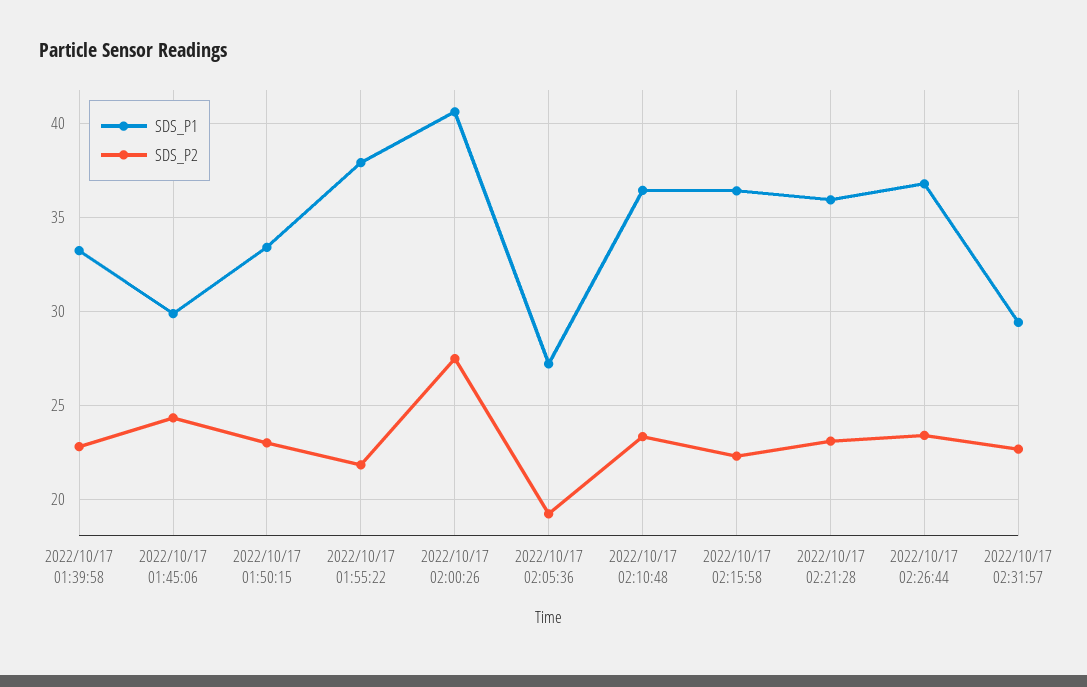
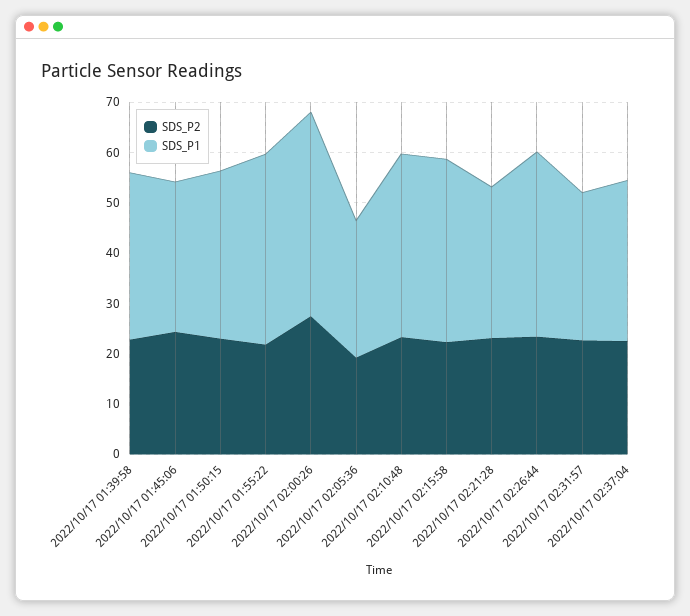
SDS_P1, 2022/10/17 02:21:28: 36 -> 30
SDS_P2, 2022/10/17 02:37:04: none -> 22
SDS_P1, 2022/10/17 02:37:04: none -> 32

